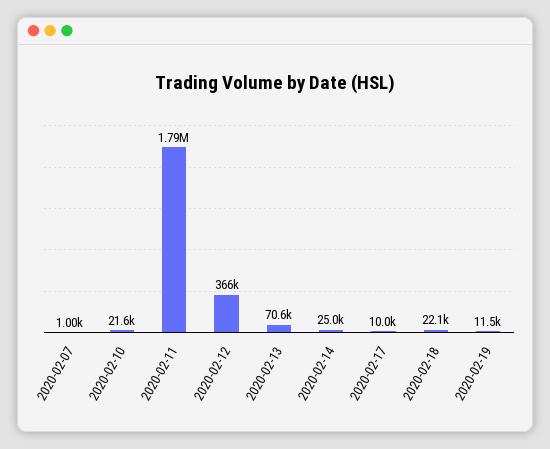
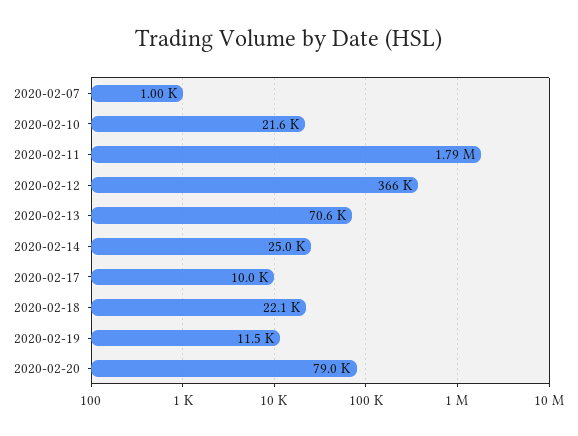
2020-02-20: none -> 79000

